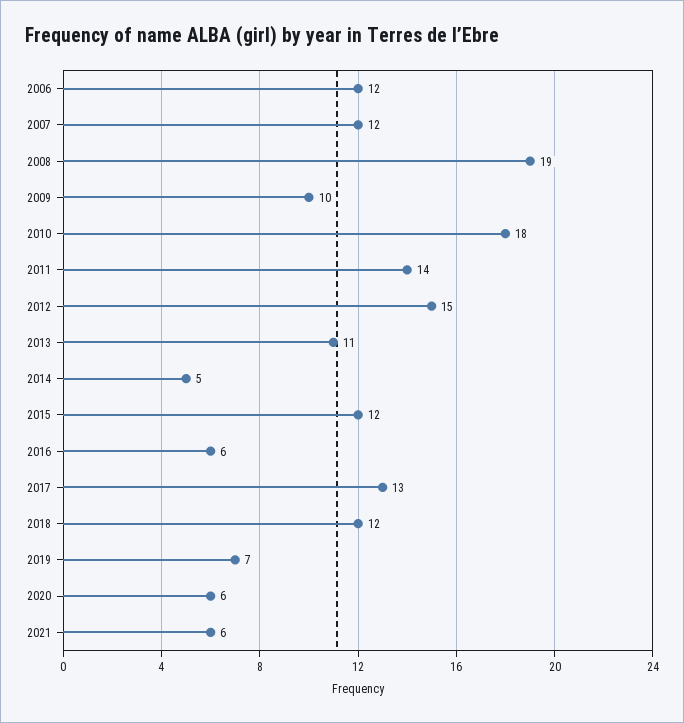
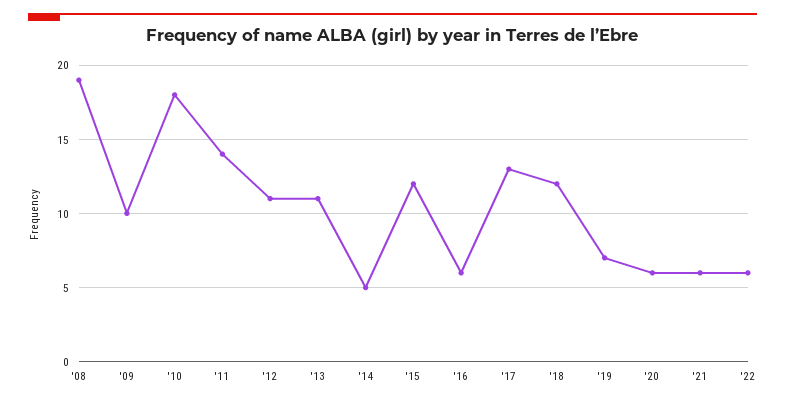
2006: 12 -> none
2007: 12 -> none
2012: 15 -> 11
'22: none -> 6

